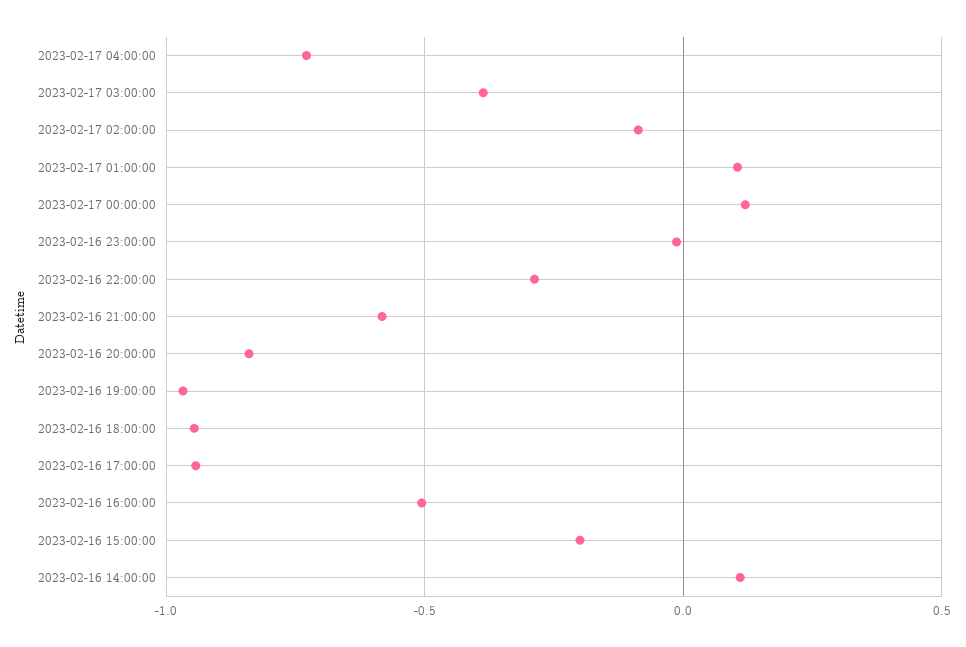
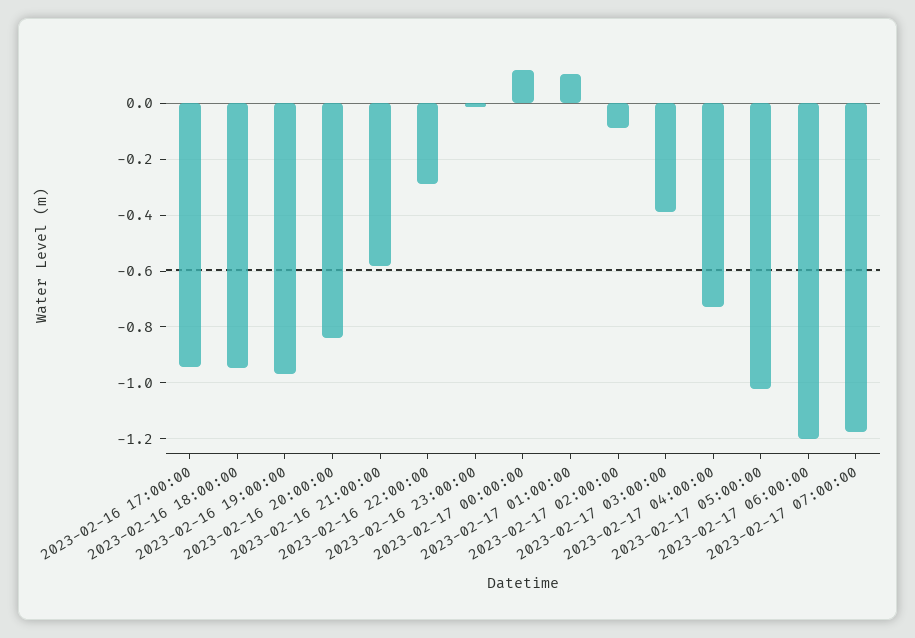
2023-02-16 16:00:00: -0.5 -> none
2023-02-16 15:00:00: -0.2 -> none
2023-02-16 14:00:00: 0.1 -> none
2023-02-17 05:00:00: none -> -1.025
2023-02-17 06:00:00: none -> -1.2
2023-02-17 07:00:00: none -> -1.175

